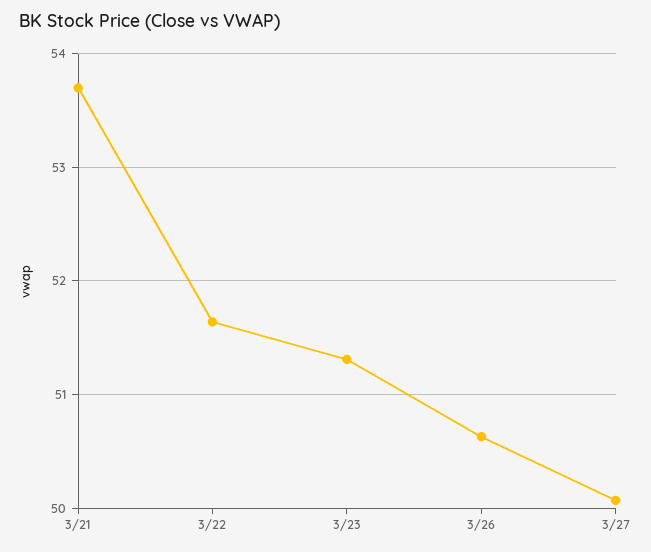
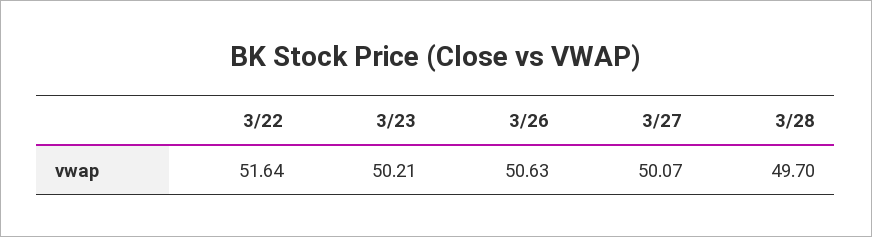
3/21: 53.7 -> none
3/23: 51.3 -> 50.21
3/28: none -> 49.7

